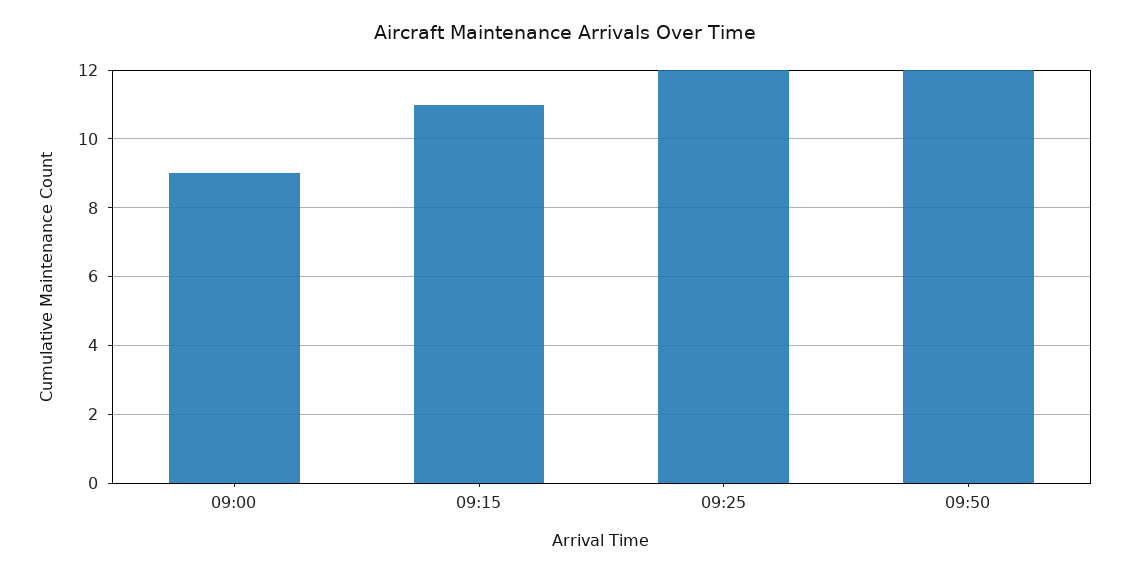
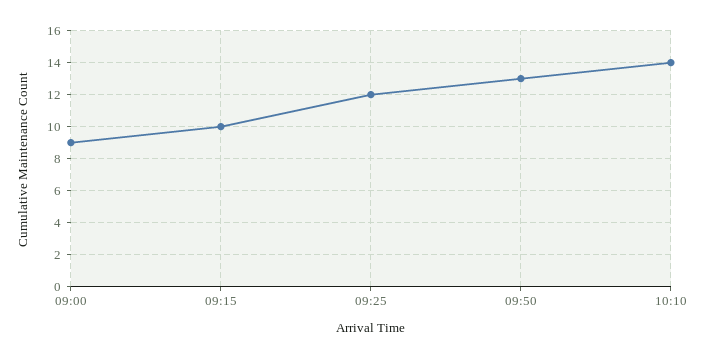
09:15: 11 -> 10
09:50: 12 -> 13
10:10: none -> 14

